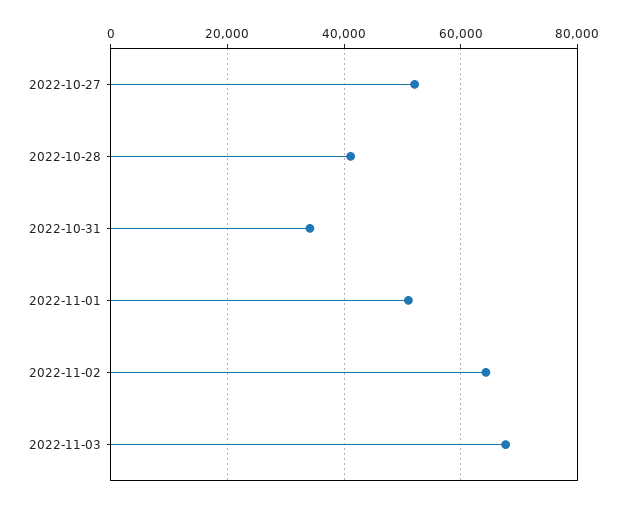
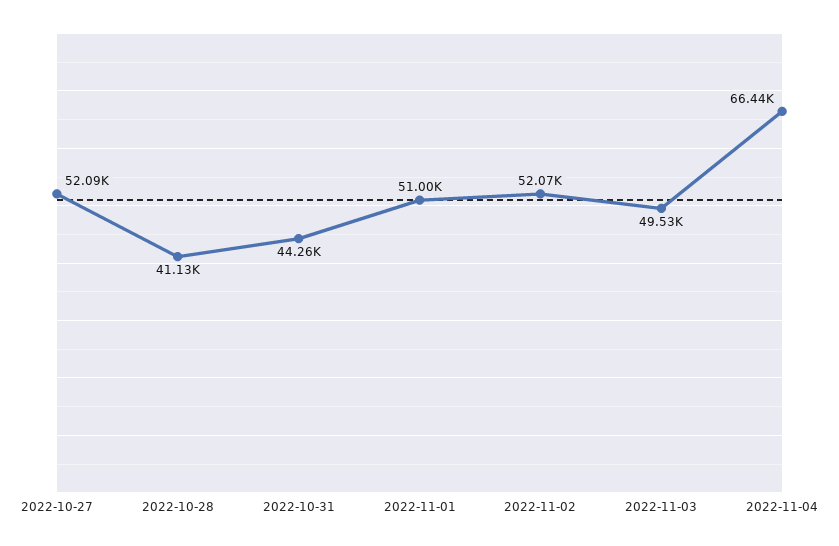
2022-10-31: 34000 -> 44260
2022-11-02: 64000 -> 52070
2022-11-03: 68000 -> 49530
2022-11-04: none -> 66440

